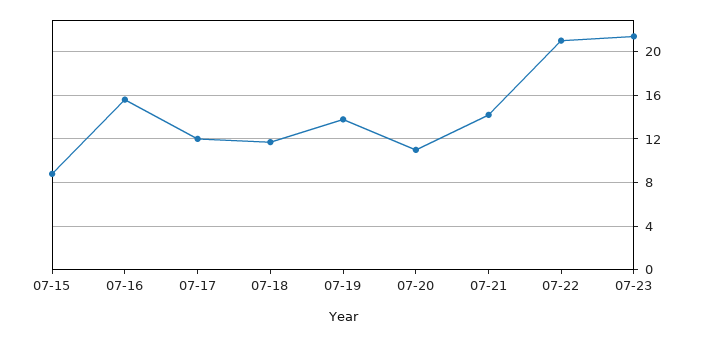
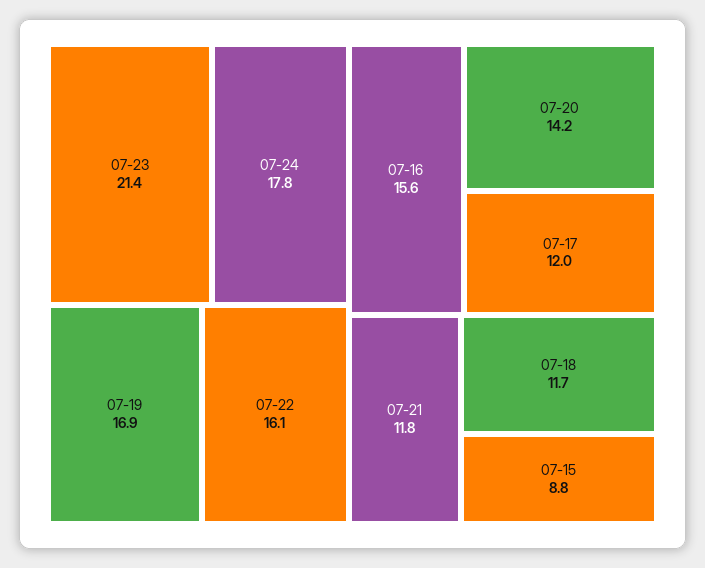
07-19: 14 -> 16.9
07-20: 11 -> 14.2
07-21: 14 -> 11.8
07-22: 21 -> 16.1
07-24: none -> 17.8

